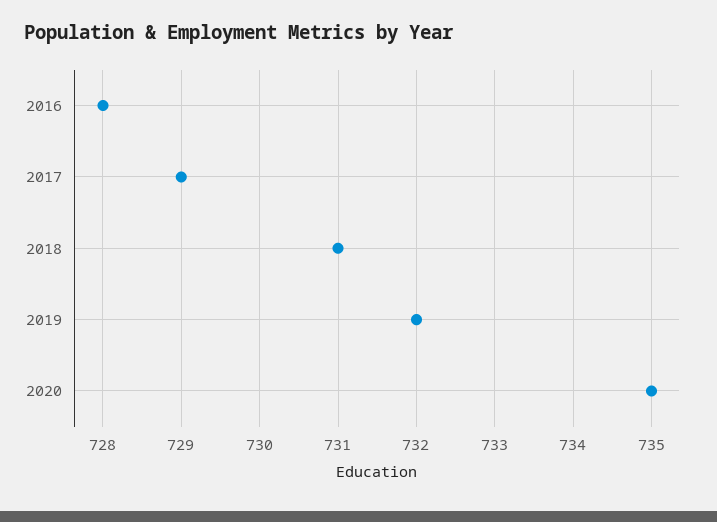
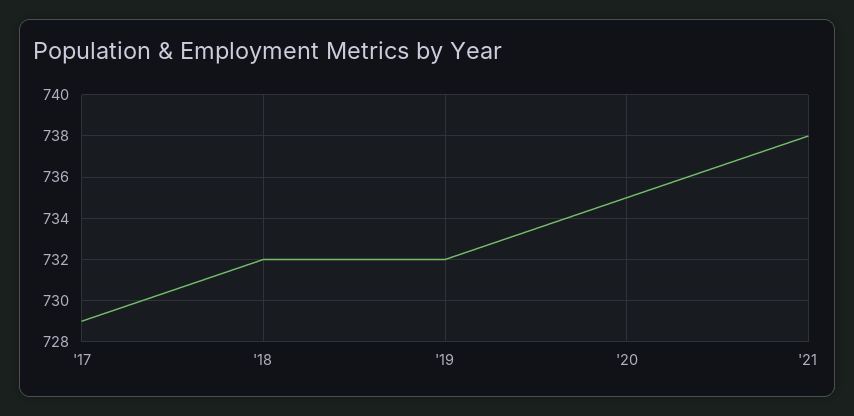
2016: 728 -> none
2018: 731 -> 732
'21: none -> 738

